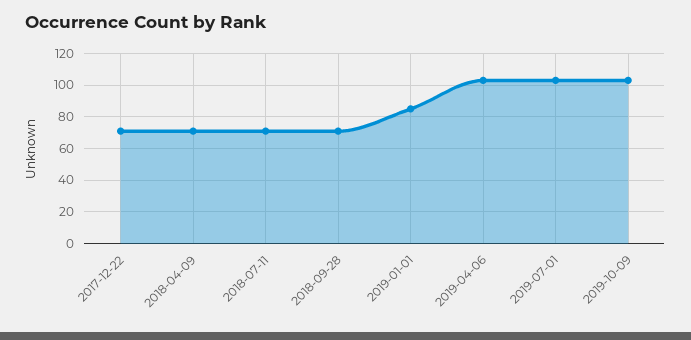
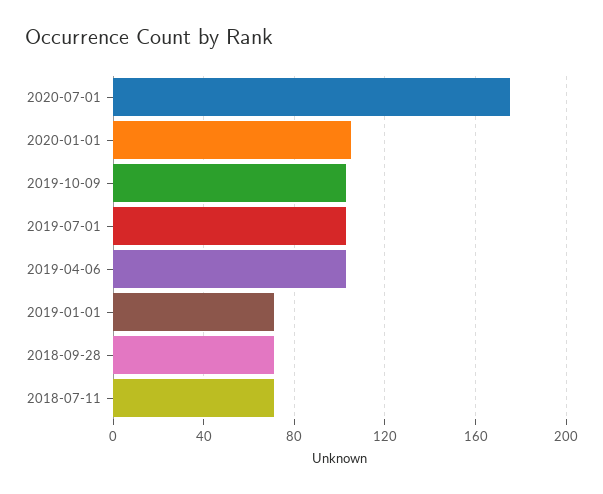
2017-12-22: 70 -> none
2018-04-09: 70 -> none
2019-01-01: 85 -> 70
2020-07-01: none -> 175
2020-01-01: none -> 105

